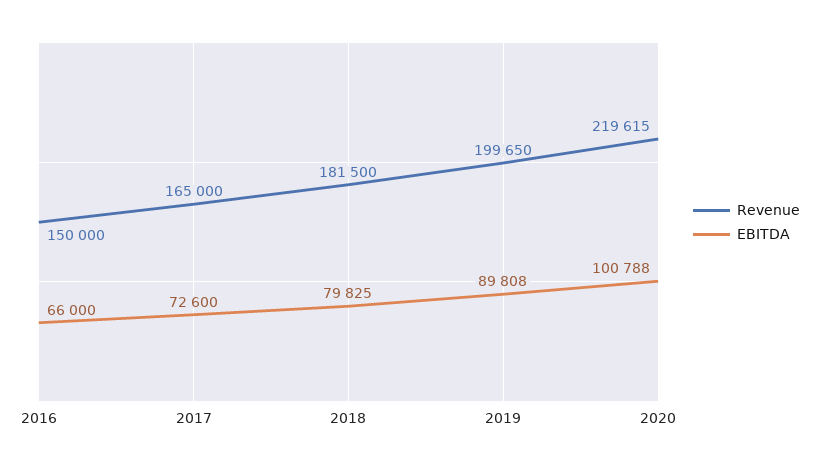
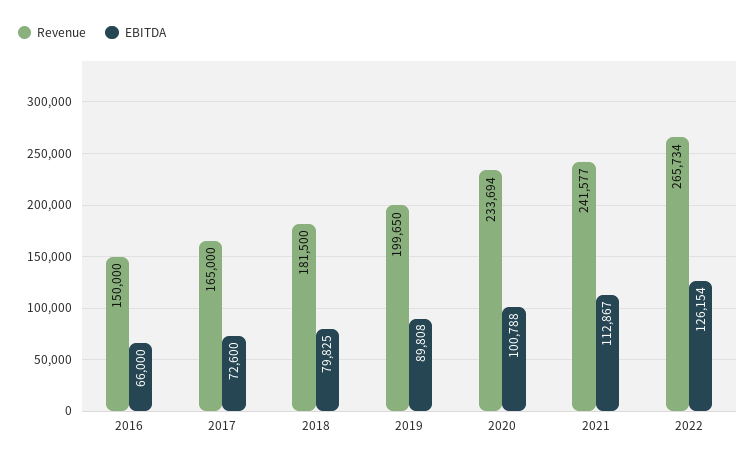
Revenue, 2020: 219615 -> 233694
Revenue, 2021: none -> 241577
EBITDA, 2021: none -> 112867
Revenue, 2022: none -> 265734
EBITDA, 2022: none -> 126154

